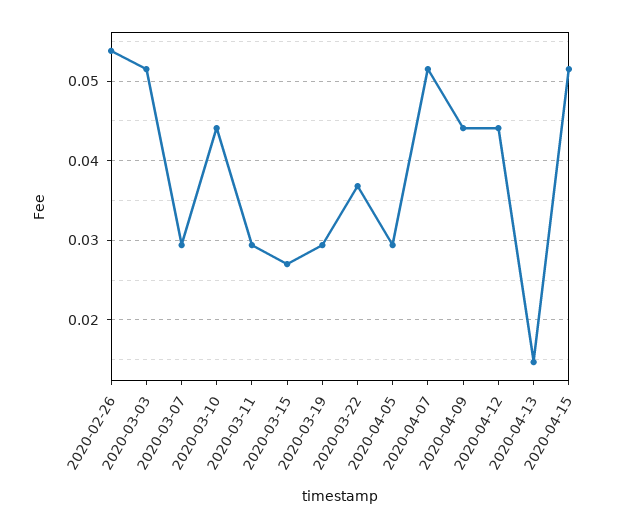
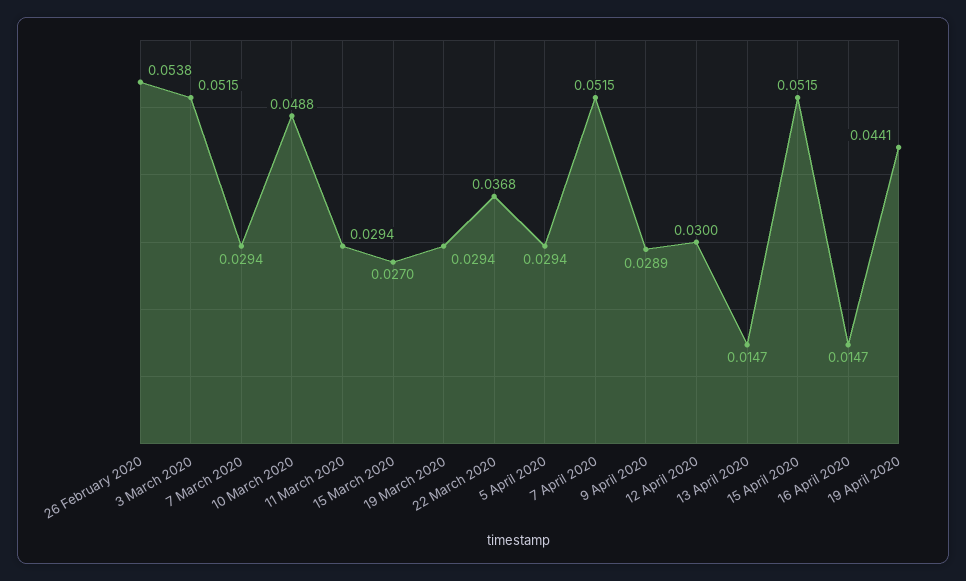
2020-03-10: 0.044 -> 0.0488
2020-04-09: 0.044 -> 0.0289
2020-04-12: 0.044 -> 0.03
16 April 2020: none -> 0.0147
19 April 2020: none -> 0.0441

